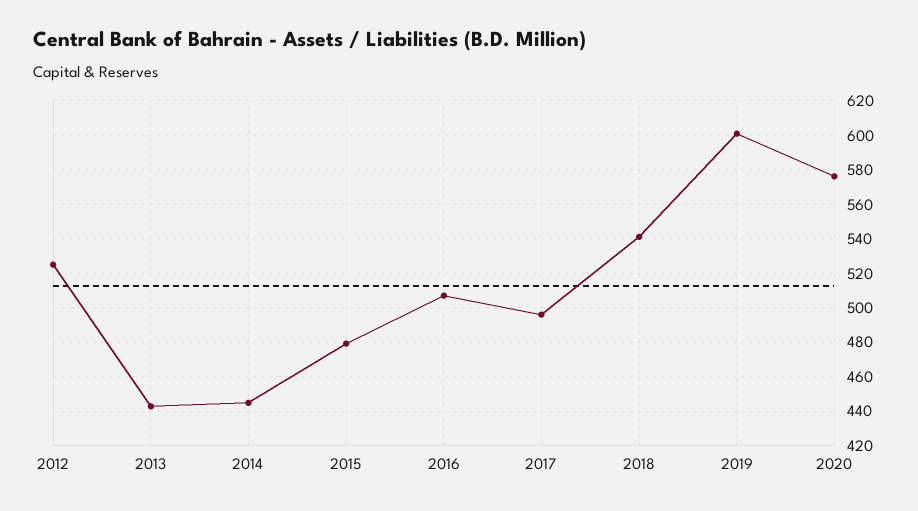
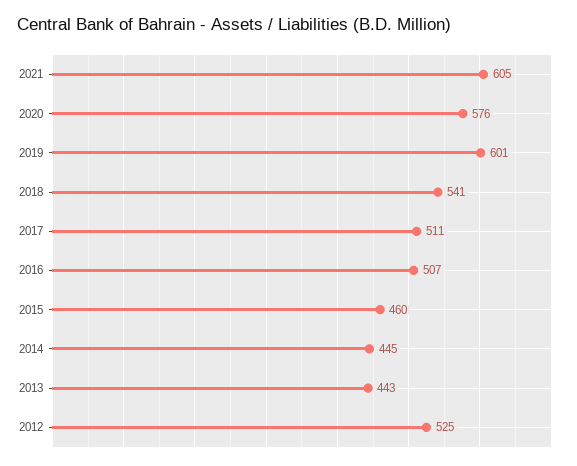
2015: 480 -> 460
2017: 495 -> 511
2021: none -> 605

